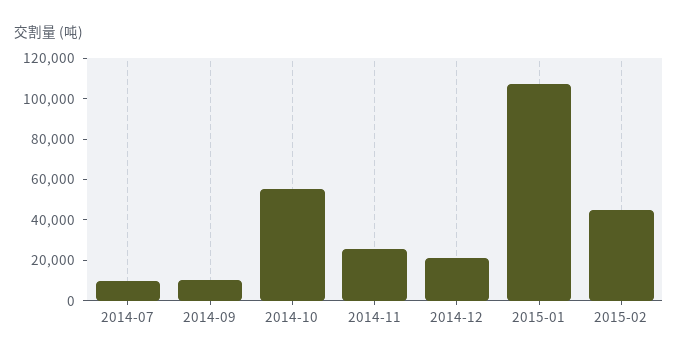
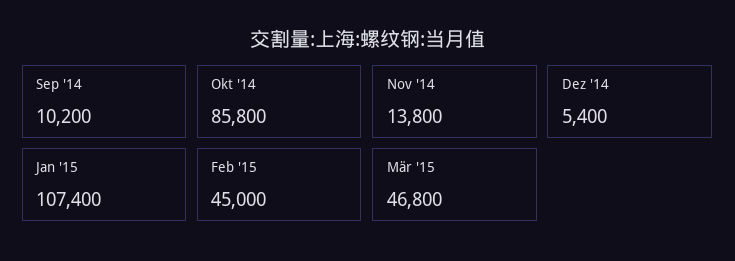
2014-07: 10000 -> none
2014-10: 55000 -> 85800
2014-11: 25000 -> 13800
2014-12: 20000 -> 5400
Mär '15: none -> 46800

